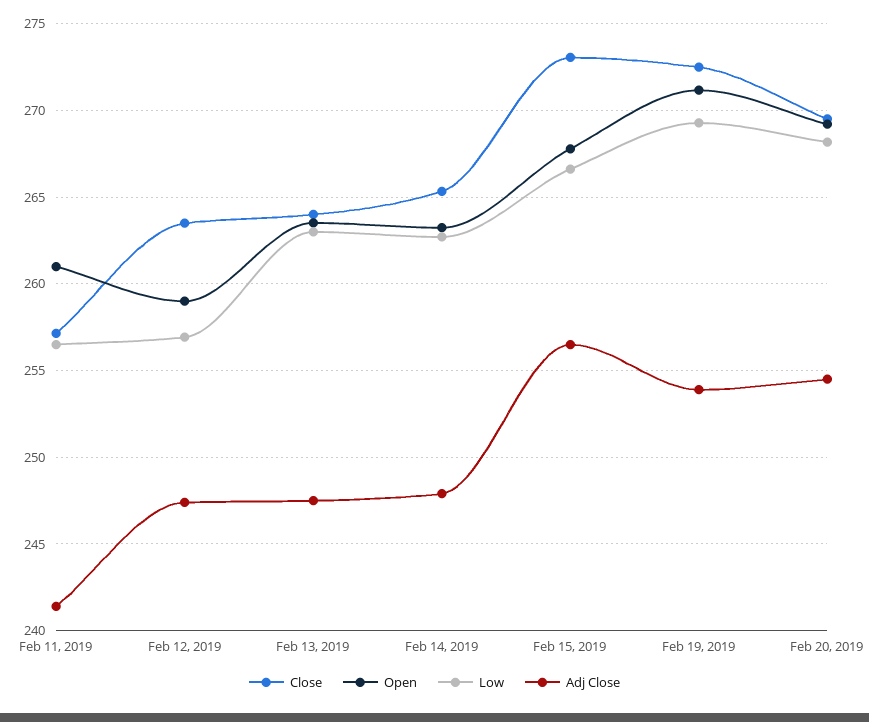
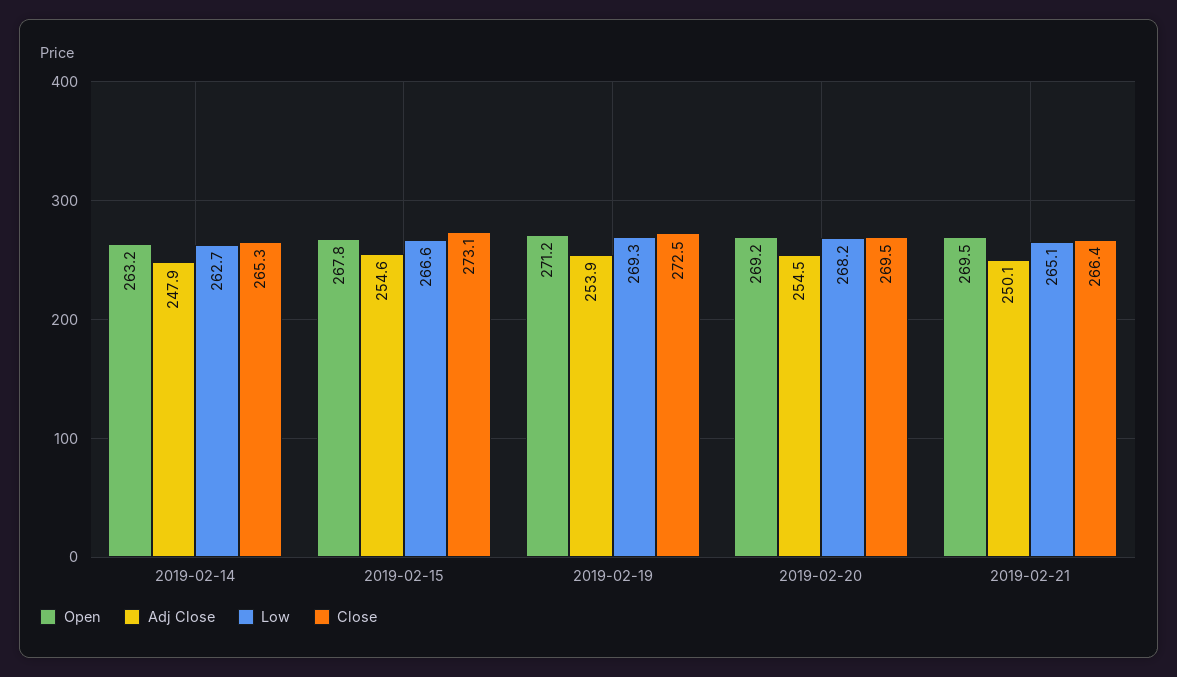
Close, Feb 11, 2019: 257 -> none
Open, Feb 11, 2019: 261 -> none
Low, Feb 11, 2019: 256.5 -> none
Adj Close, Feb 11, 2019: 241.5 -> none
Close, Feb 12, 2019: 263.5 -> none
Open, Feb 12, 2019: 259 -> none
Low, Feb 12, 2019: 257 -> none
Adj Close, Feb 12, 2019: 247.5 -> none
Close, Feb 13, 2019: 264 -> none
Open, Feb 13, 2019: 263.5 -> none
Low, Feb 13, 2019: 263 -> none
Adj Close, Feb 13, 2019: 247.5 -> none
Adj Close, Feb 15, 2019: 256.5 -> 254.6
Open, 2019-02-21: none -> 269.5
Adj Close, 2019-02-21: none -> 250.1
Low, 2019-02-21: none -> 265.1
Close, 2019-02-21: none -> 266.4

